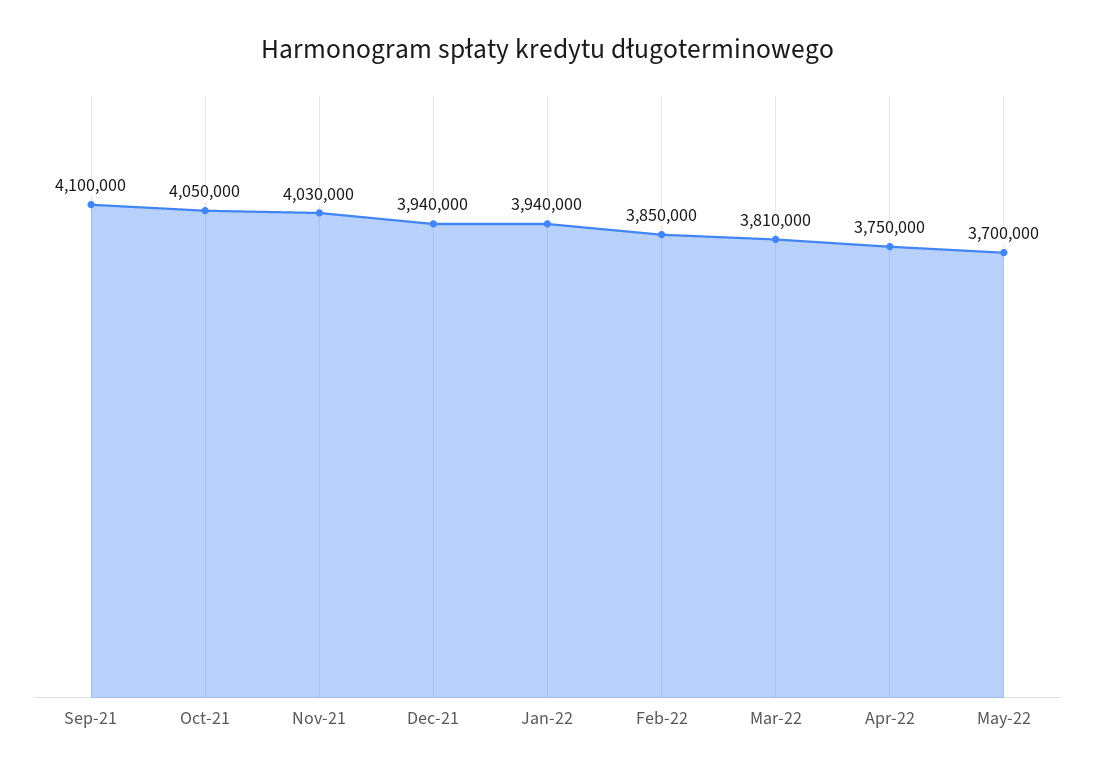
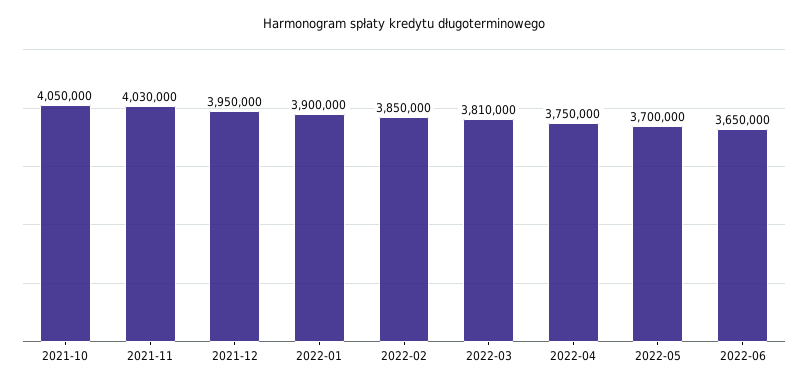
Sep-21: 4100000 -> none
Dec-21: 3940000 -> 3950000
Jan-22: 3940000 -> 3900000
2022-06: none -> 3650000

